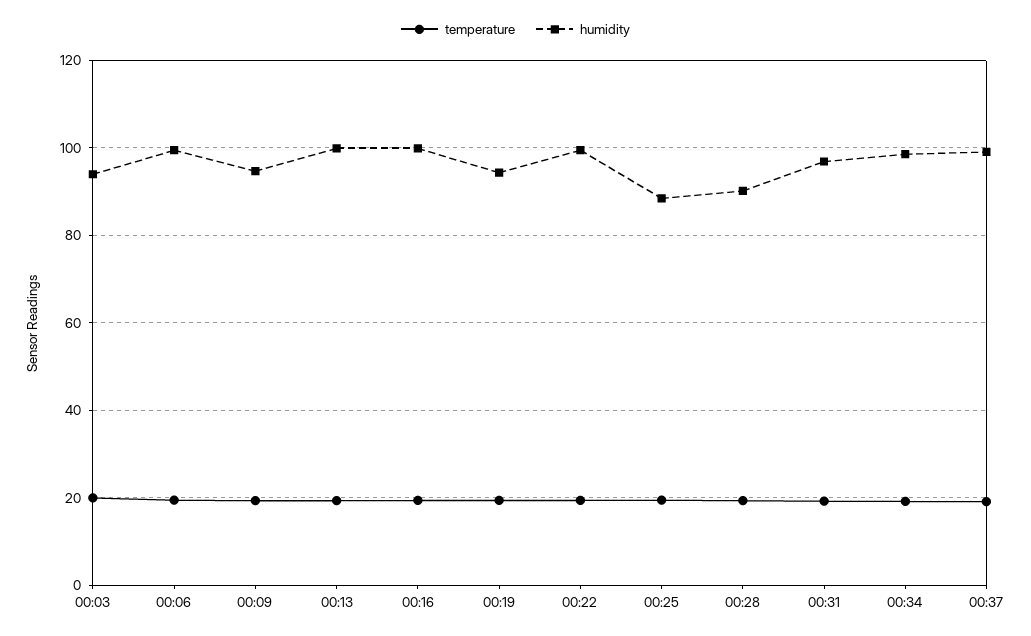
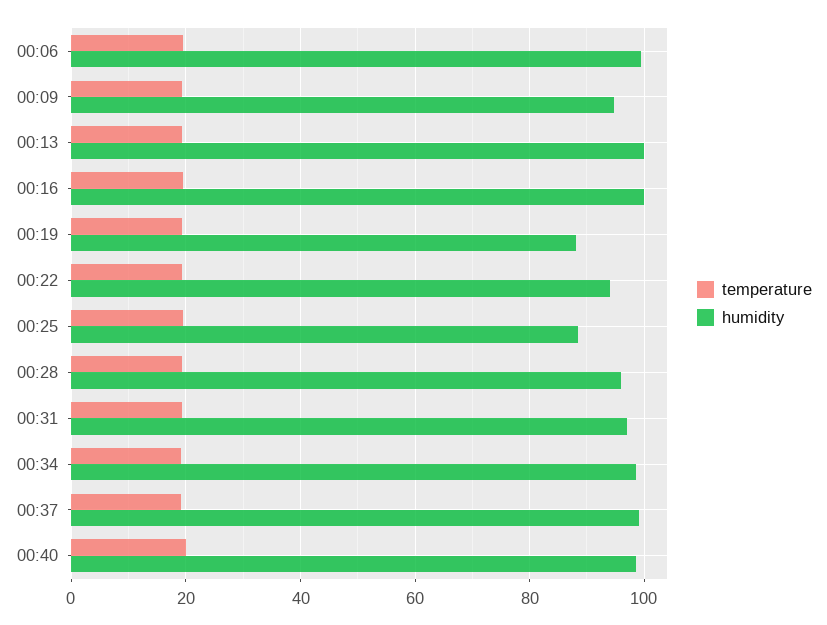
temperature, 00:03: 20 -> none
humidity, 00:03: 94 -> none
humidity, 00:19: 94 -> 88
humidity, 00:22: 100 -> 94
humidity, 00:28: 90 -> 96
temperature, 00:40: none -> 20
humidity, 00:40: none -> 98

